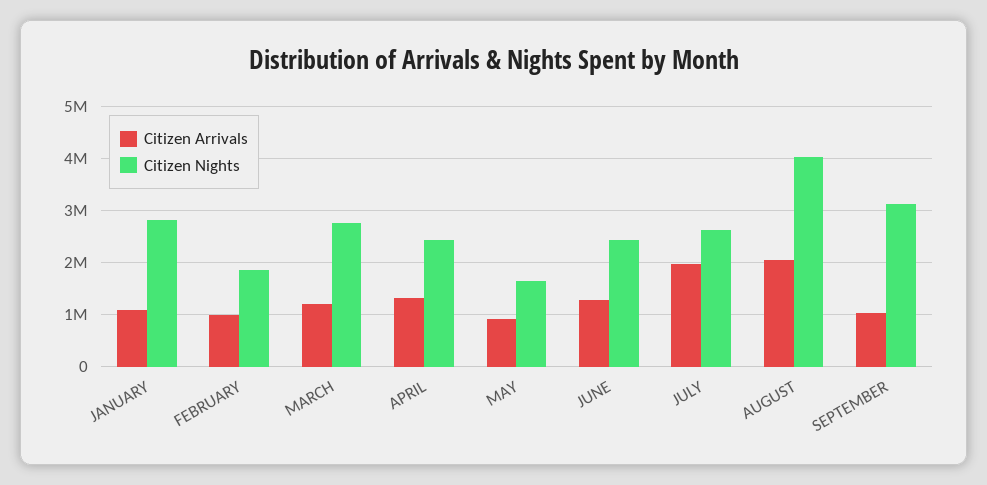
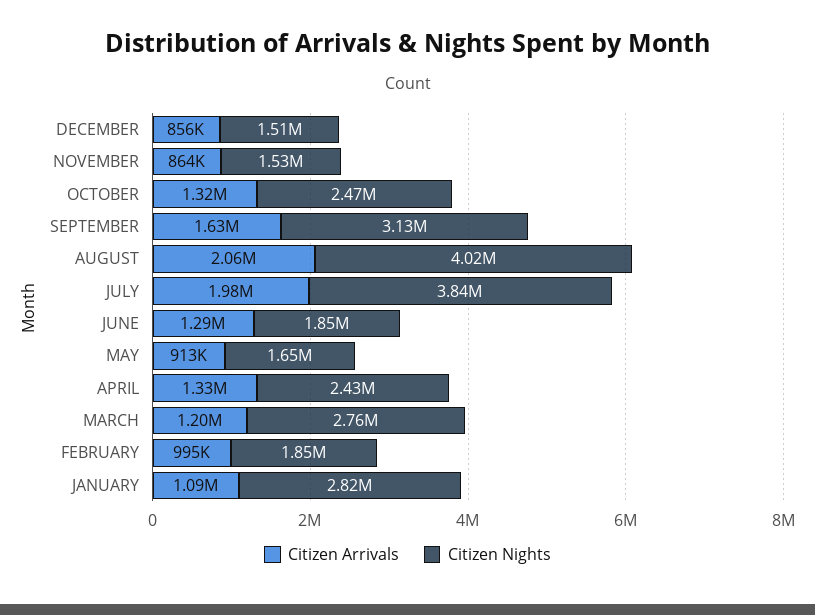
Citizen Nights, JUNE: 2400000 -> 1850000
Citizen Nights, JULY: 2600000 -> 3840000
Citizen Arrivals, SEPTEMBER: 1000000 -> 1630000
Citizen Arrivals, DECEMBER: none -> 856000
Citizen Nights, DECEMBER: none -> 1510000
Citizen Arrivals, NOVEMBER: none -> 864000
Citizen Nights, NOVEMBER: none -> 1530000
Citizen Arrivals, OCTOBER: none -> 1320000
Citizen Nights, OCTOBER: none -> 2470000

